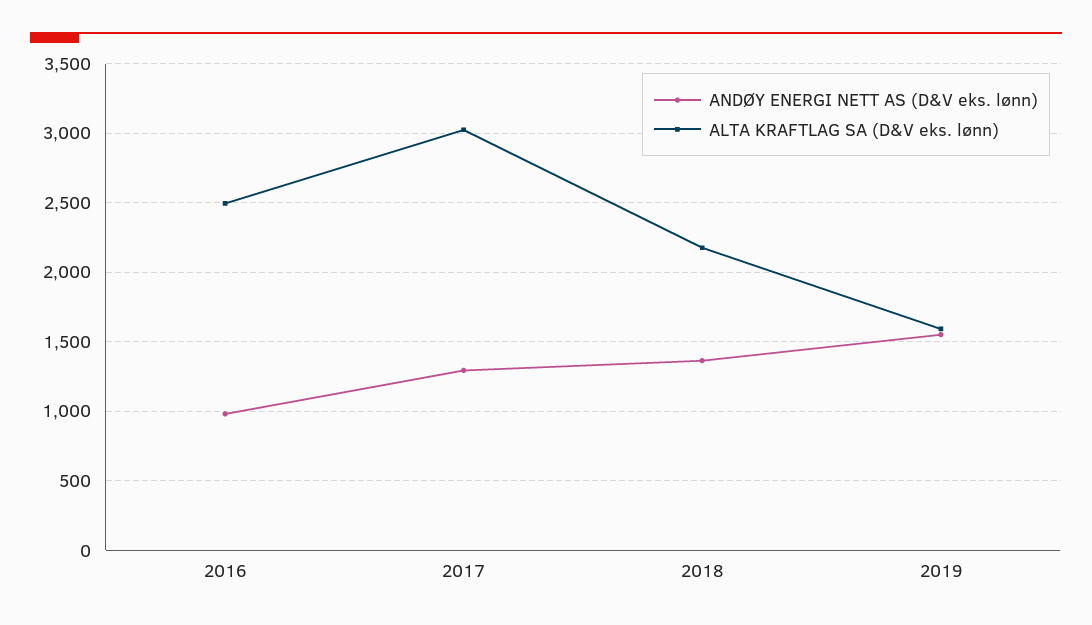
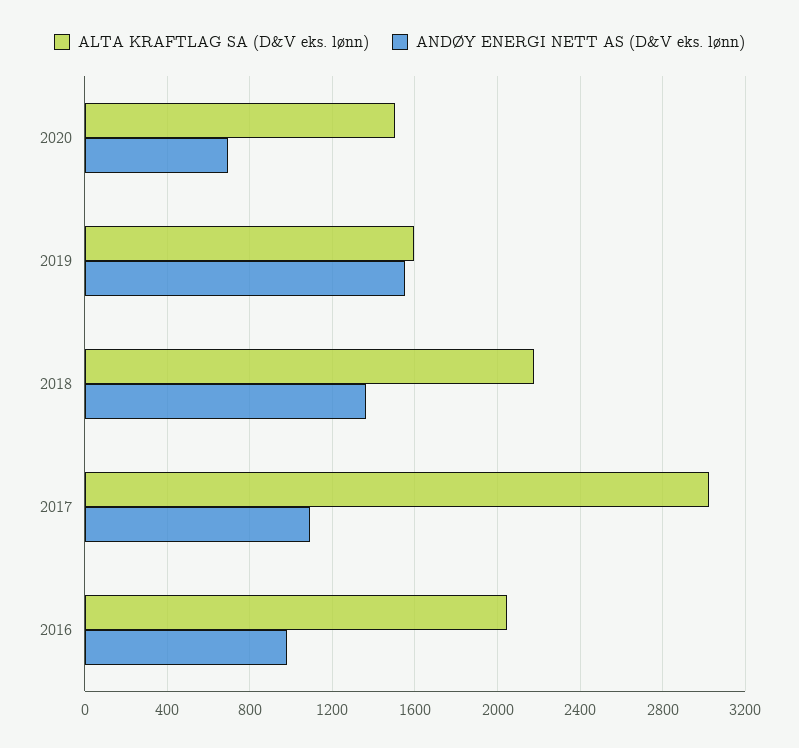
ALTA KRAFTLAG SA (D&V eks. lønn), 2016: 2500 -> 2050
ANDØY ENERGI NETT AS (D&V eks. lønn), 2017: 1300 -> 1100
ALTA KRAFTLAG SA (D&V eks. lønn), 2020: none -> 1500
ANDØY ENERGI NETT AS (D&V eks. lønn), 2020: none -> 700

